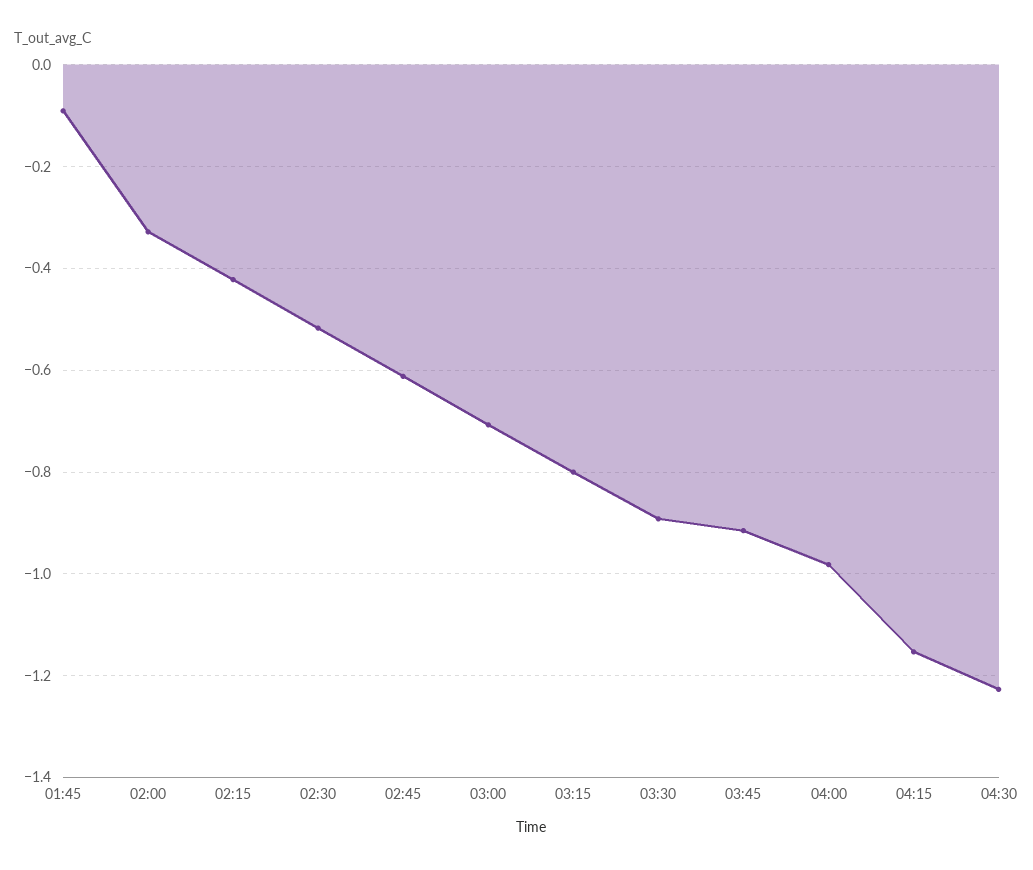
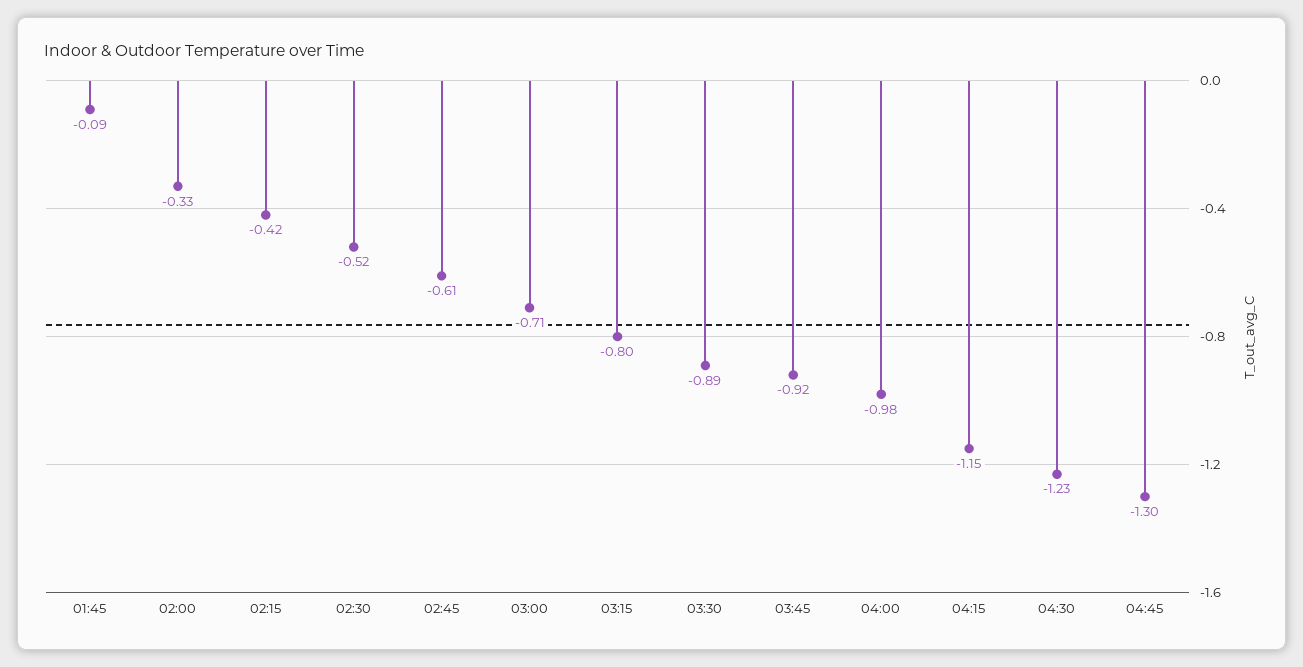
04:45: none -> -1.3

